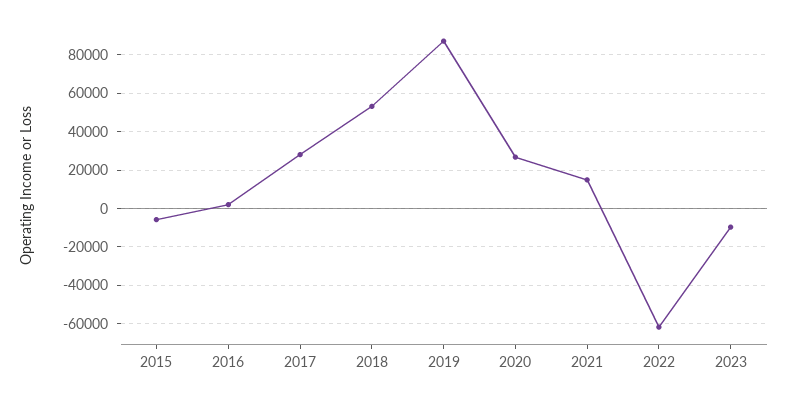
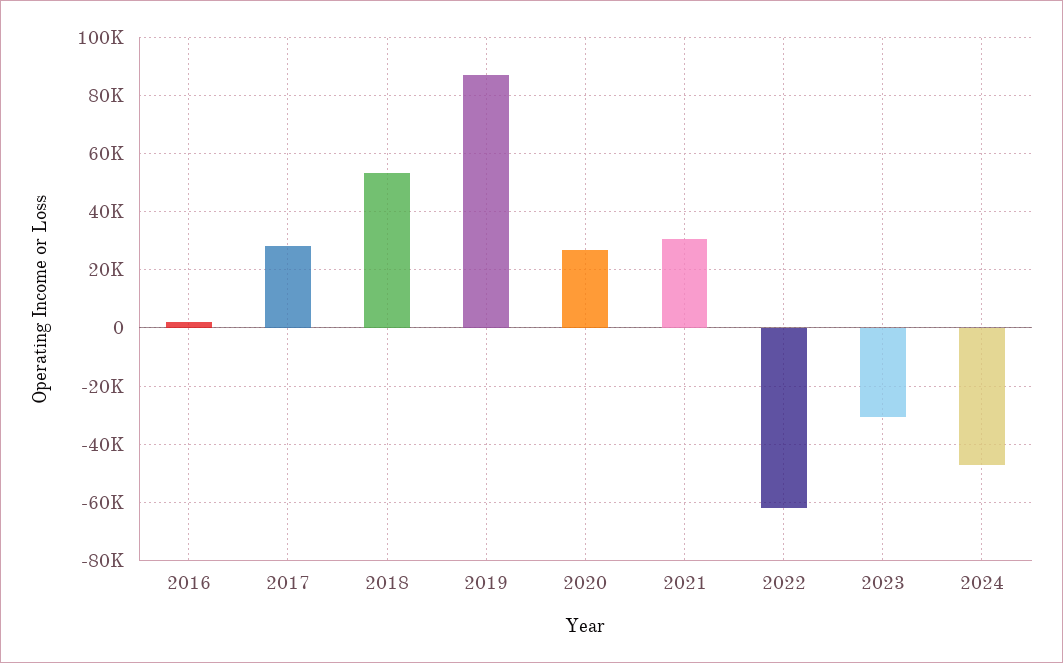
2015: -5000 -> none
2021: 15000 -> 30000
2023: -10000 -> -30000
2024: none -> -47500

